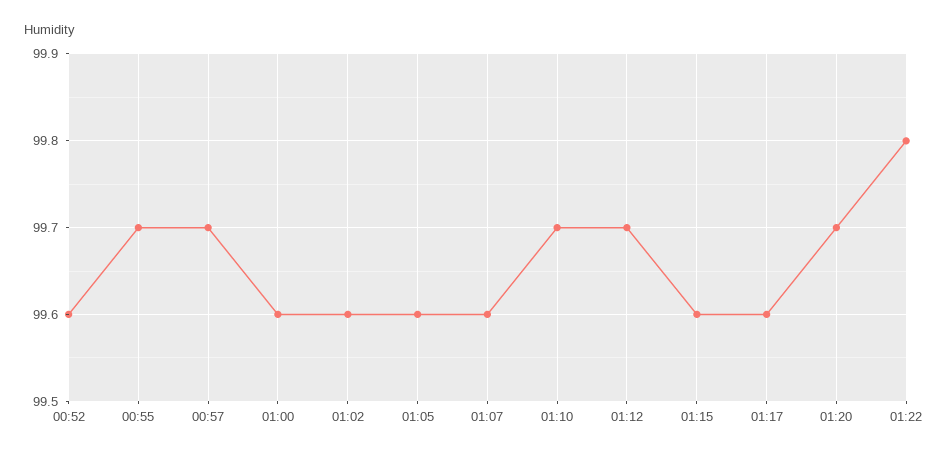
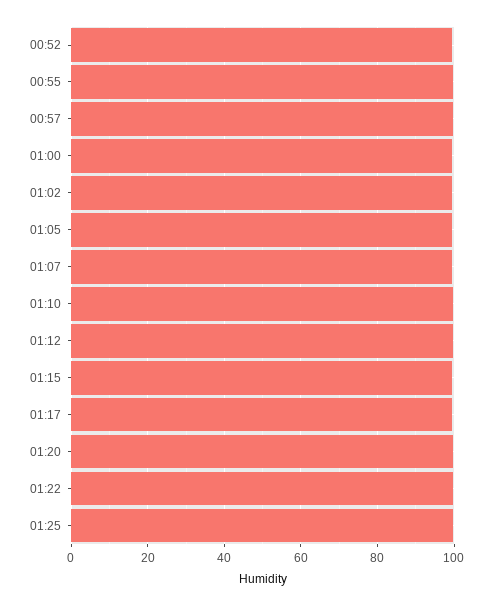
01:25: none -> 100

